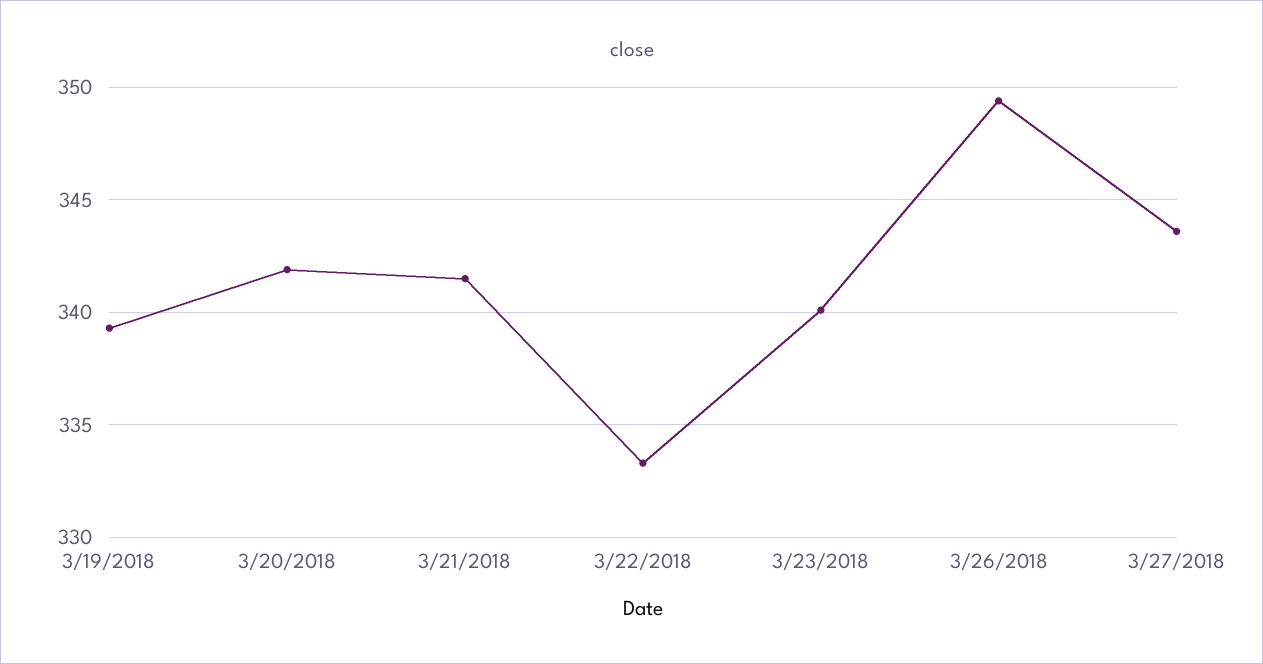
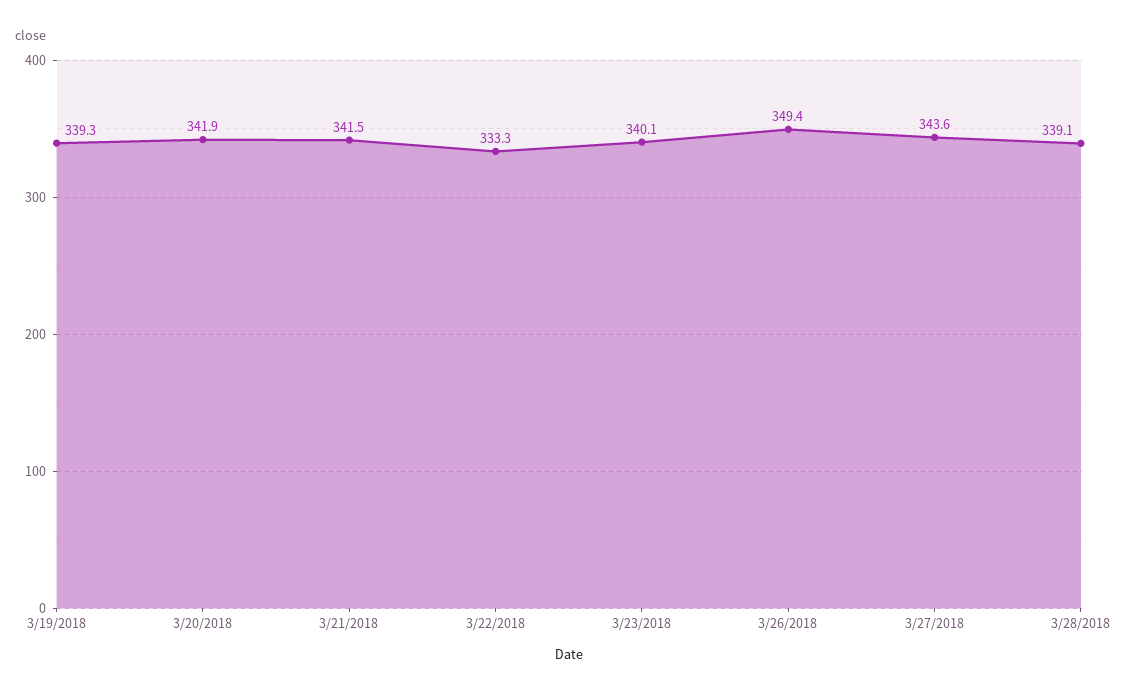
3/28/2018: none -> 339.1

